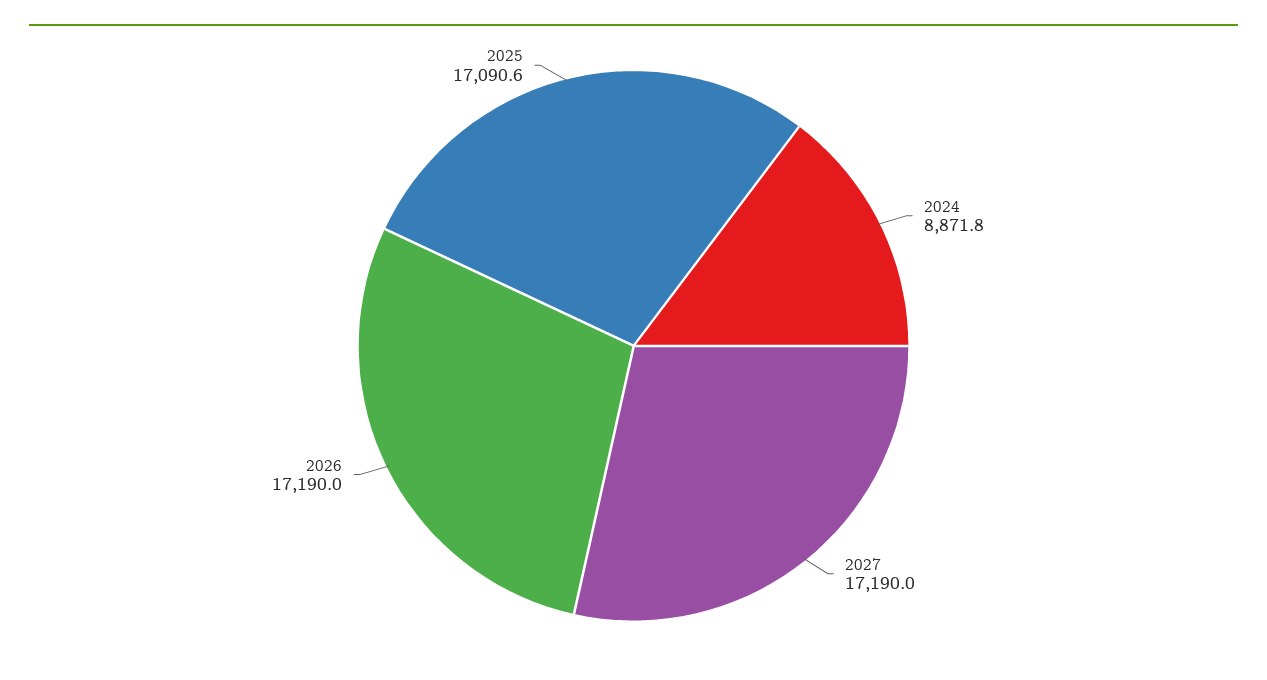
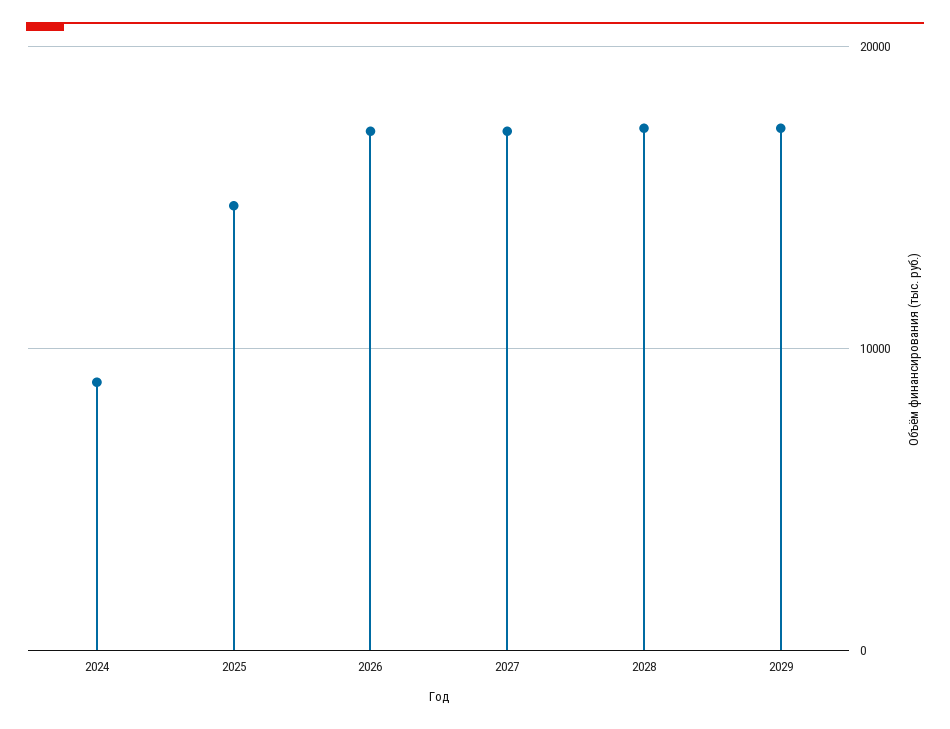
2025: 17090.6 -> 15000
2028: none -> 17000
2029: none -> 17000

